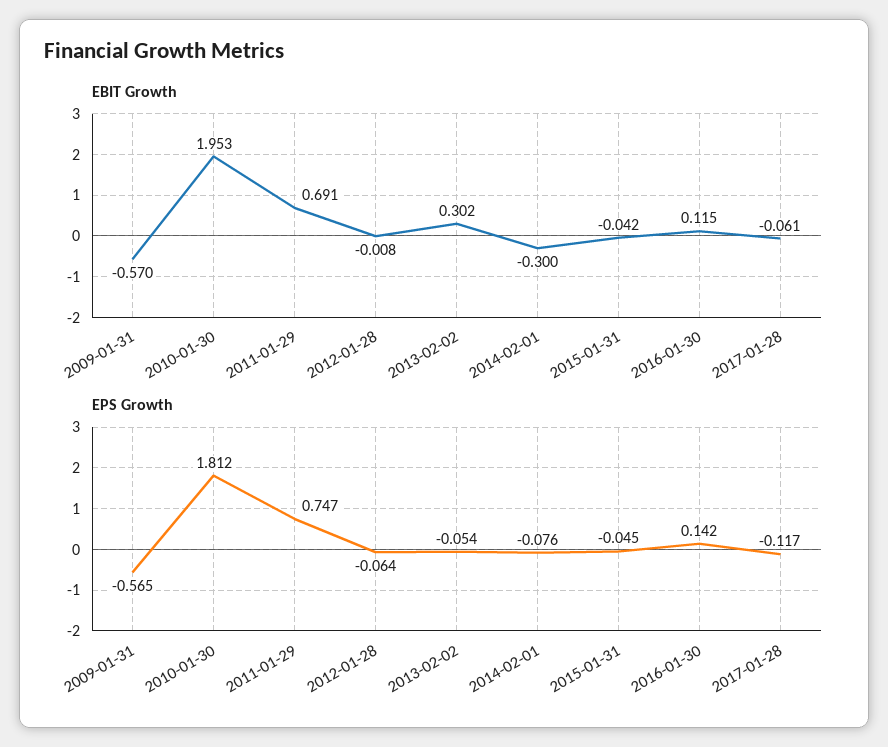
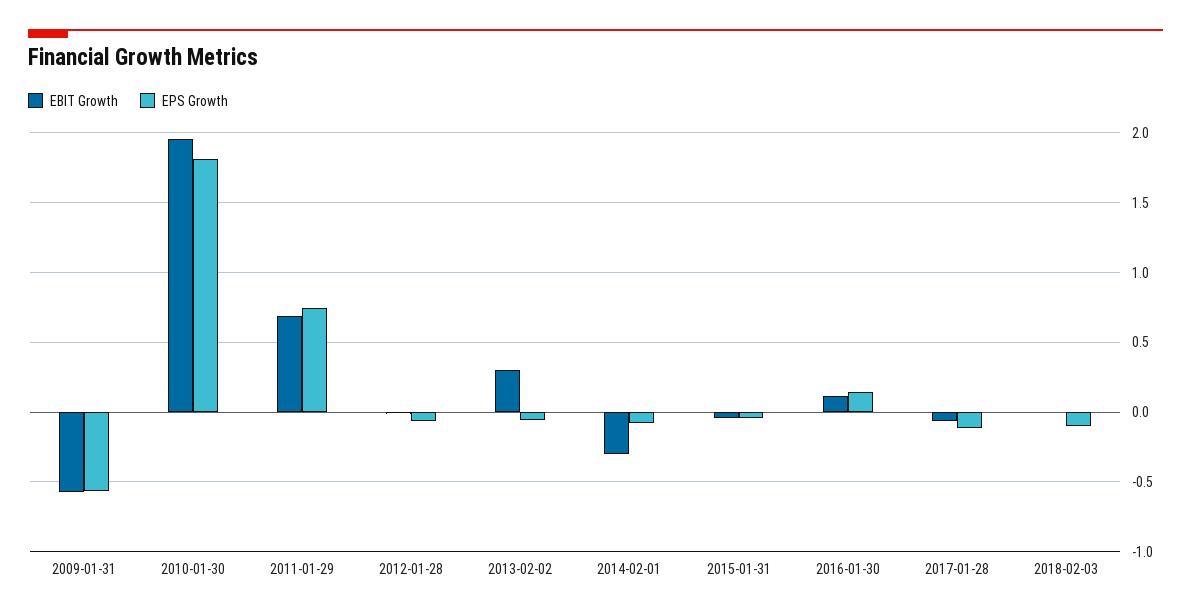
EBIT Growth, 2018-02-03: none -> 0
EPS Growth, 2018-02-03: none -> -0.1

